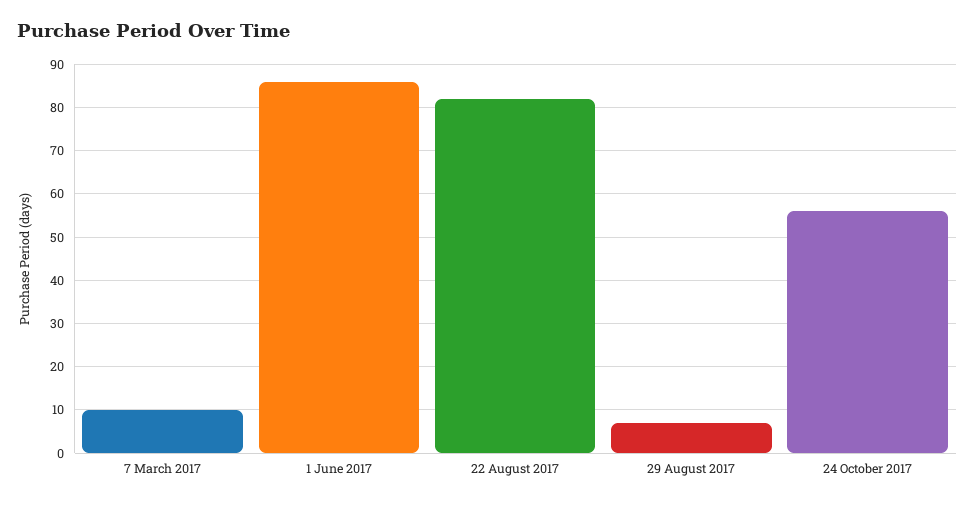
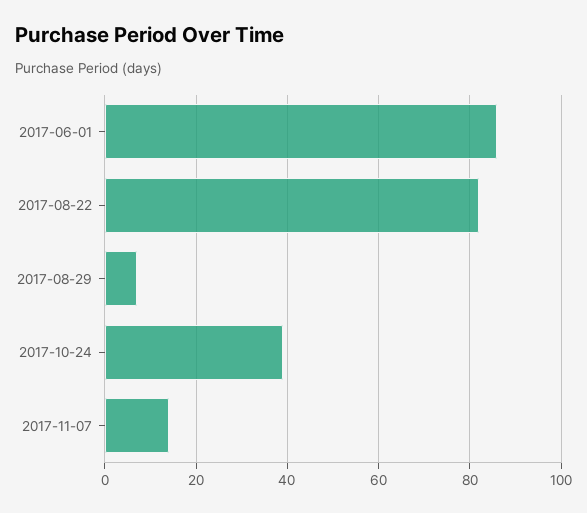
7 March 2017: 10 -> none
24 October 2017: 55 -> 40
2017-11-07: none -> 15

